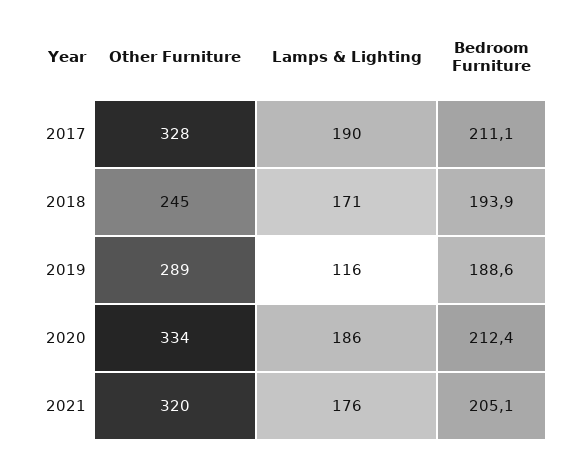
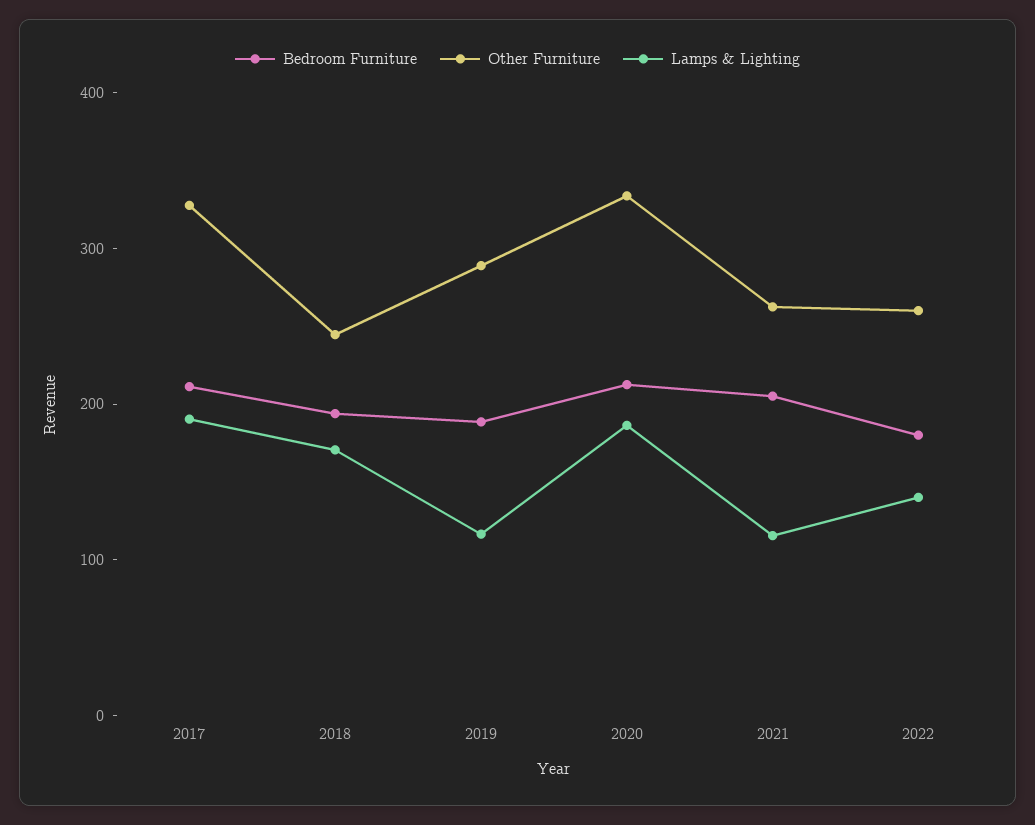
Other Furniture, 2021: 320 -> 260
Lamps & Lighting, 2021: 176 -> 120
Bedroom Furniture, 2022: none -> 180
Other Furniture, 2022: none -> 260
Lamps & Lighting, 2022: none -> 140

